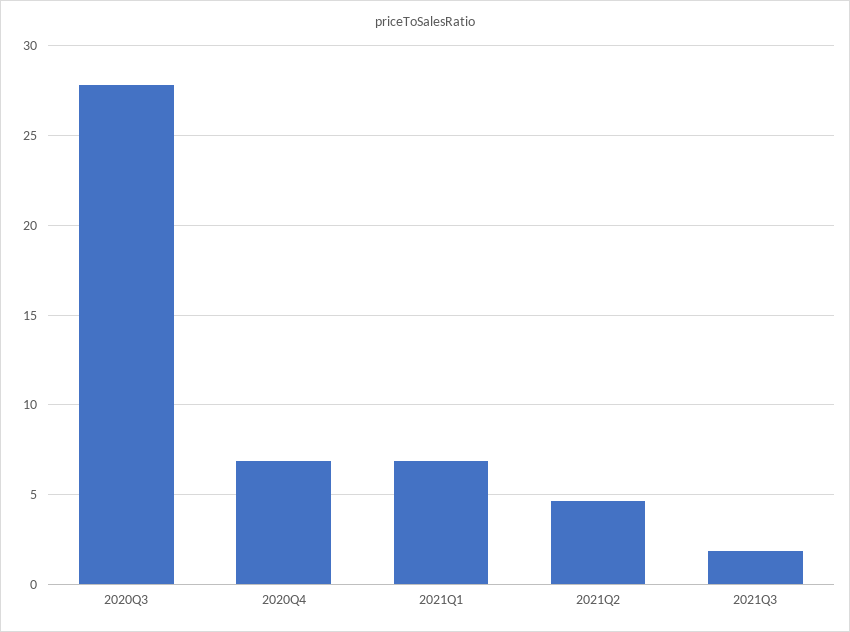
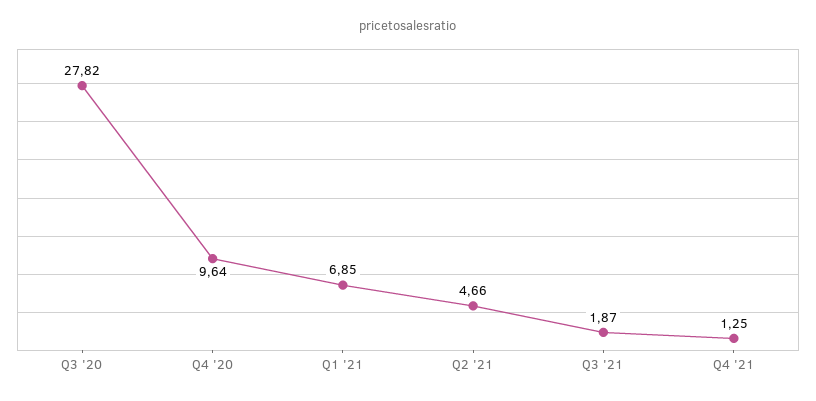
2020Q4: 7 -> 9.64
Q4 '21: none -> 1.25

